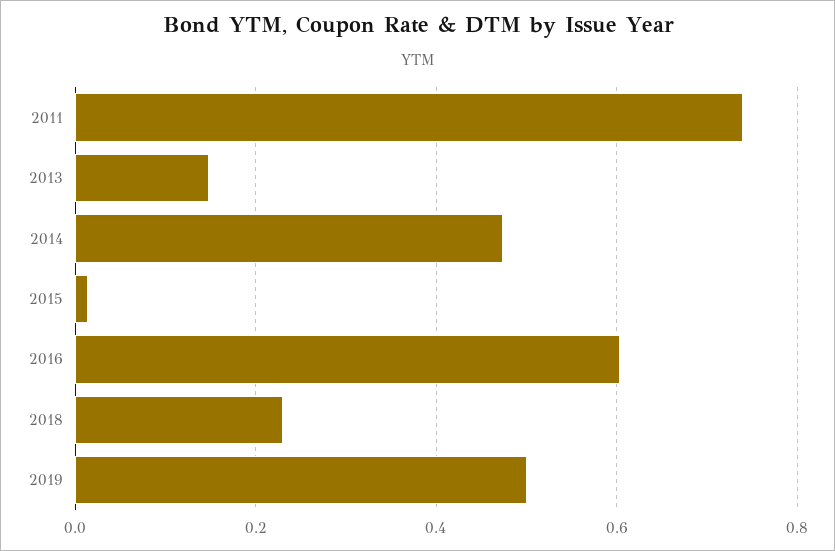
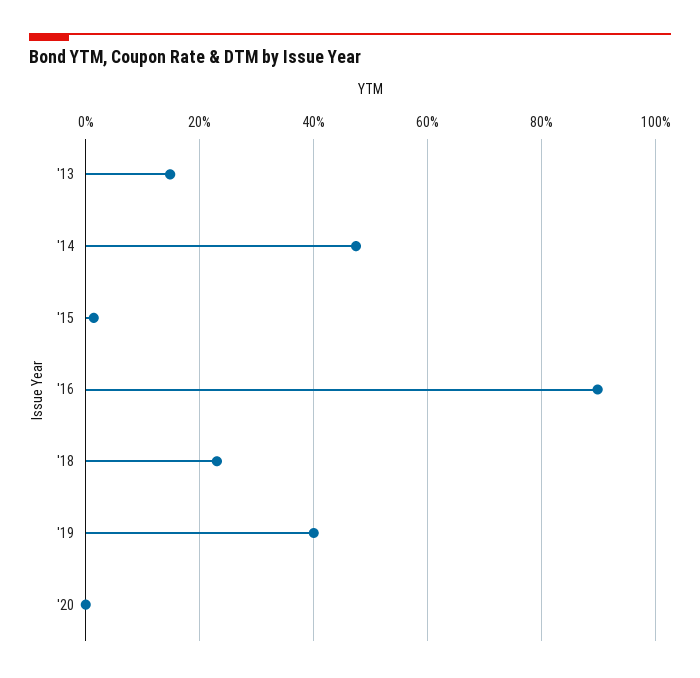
2011: 0.74 -> none
2016: 0.6 -> 0.9
2019: 0.5 -> 0.4
'20: none -> 0

